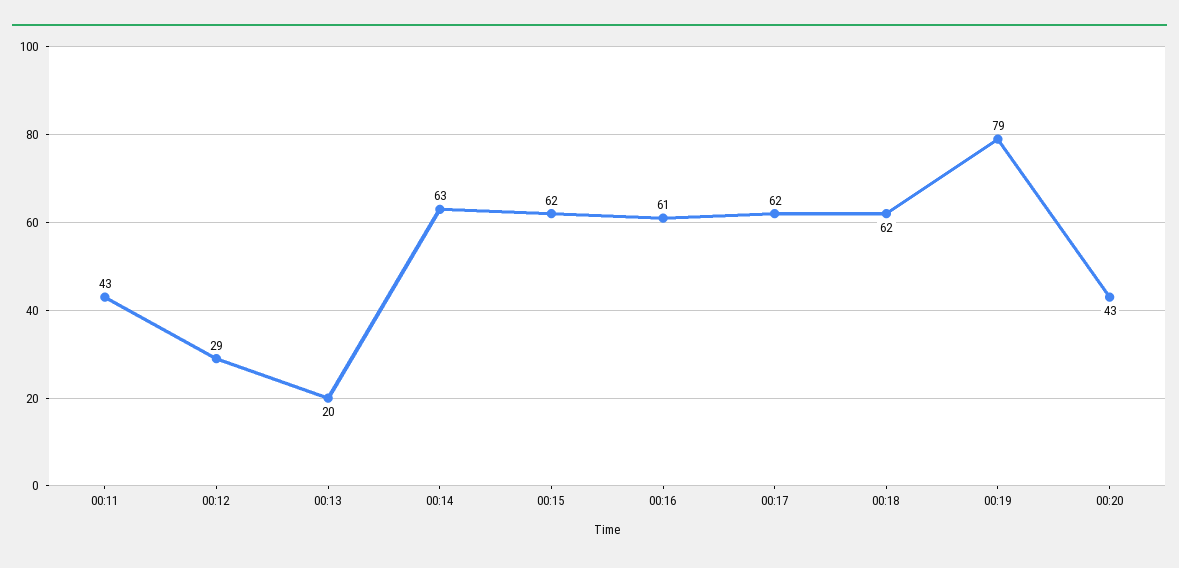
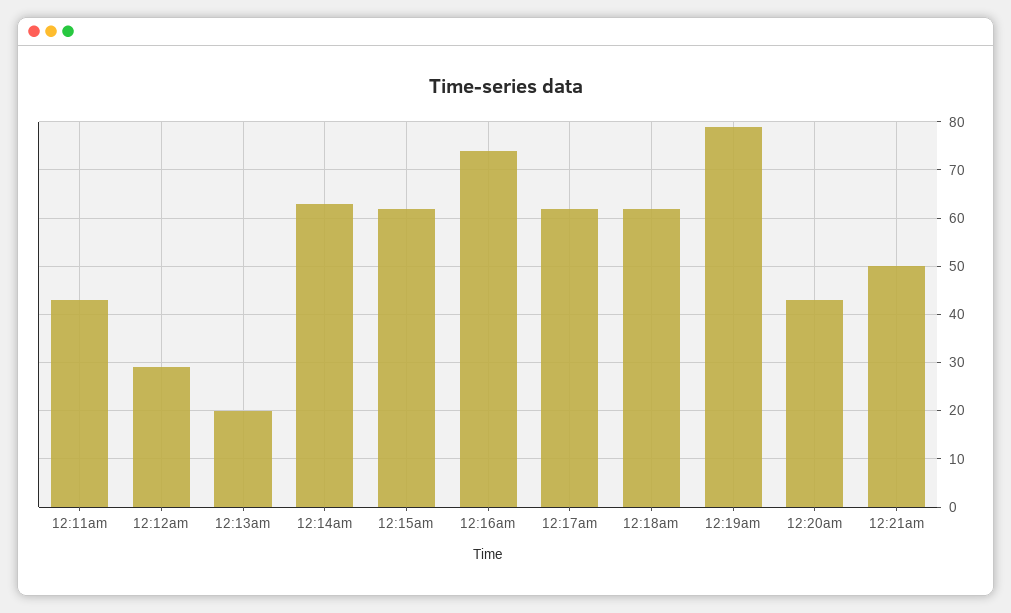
00:16: 61 -> 75
12:21am: none -> 50

